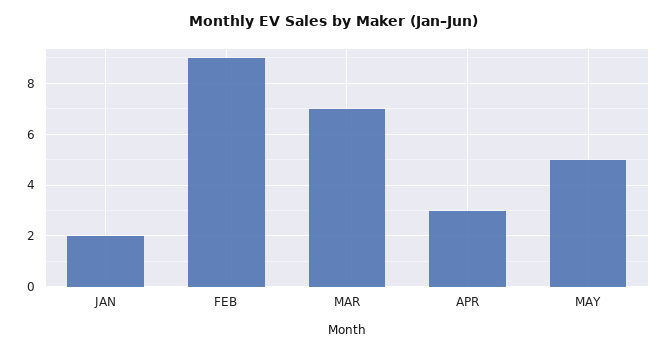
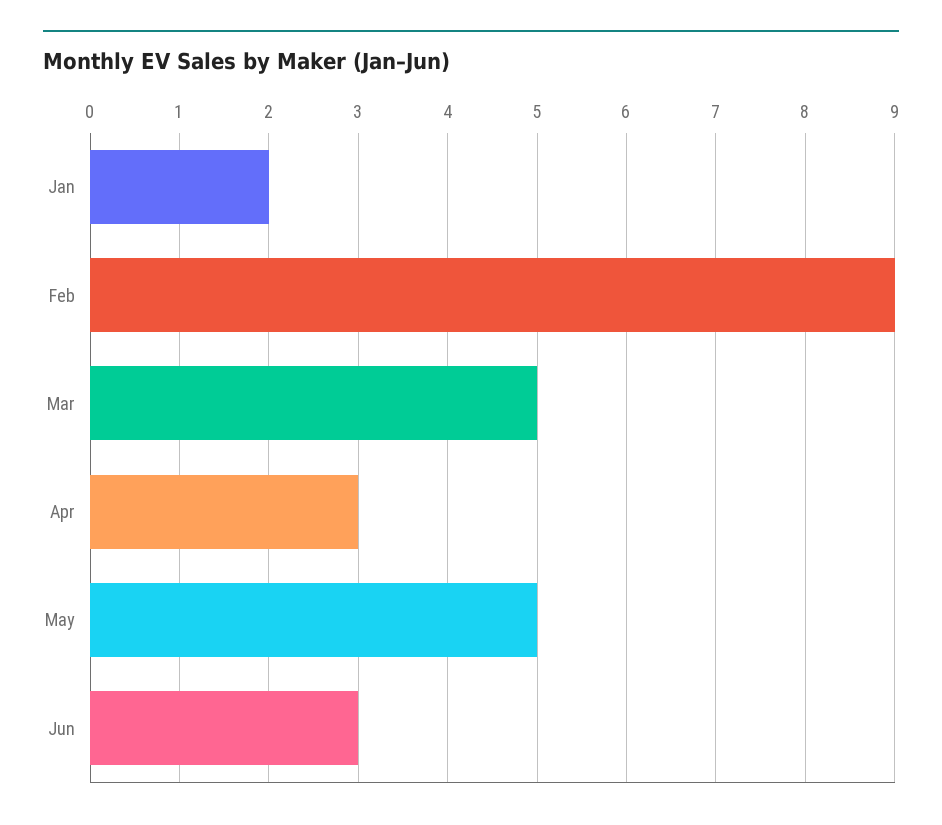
MAR: 7 -> 5
Jun: none -> 3

